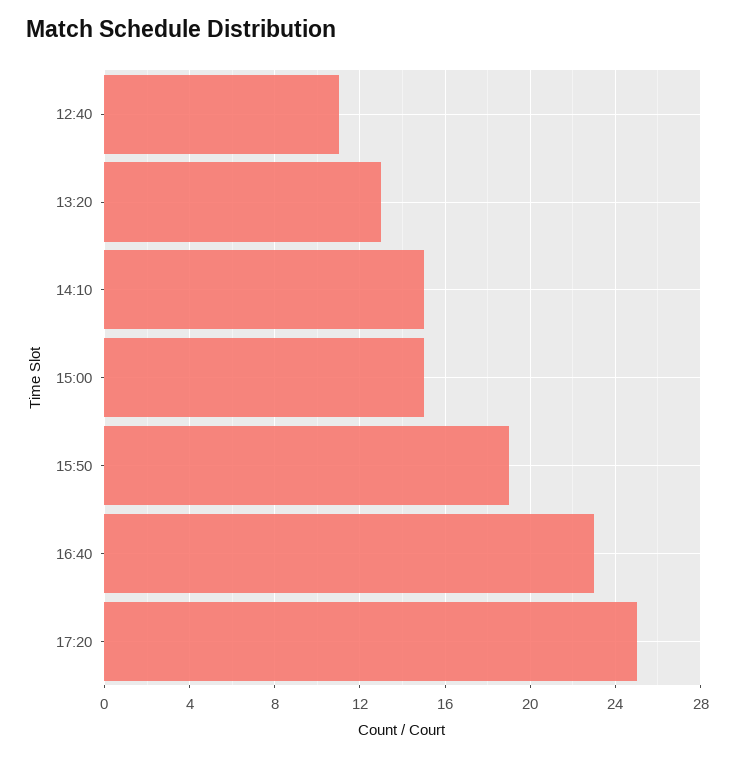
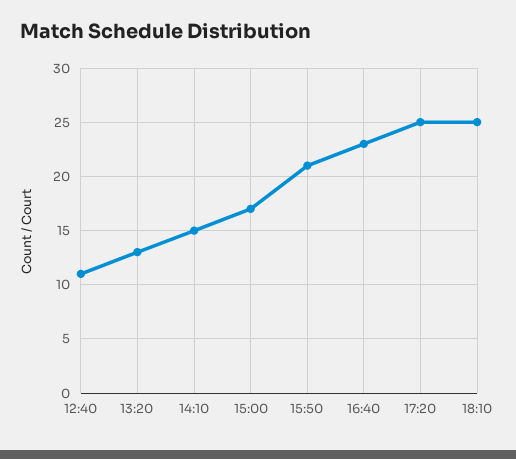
15:00: 15 -> 17
15:50: 19 -> 21
18:10: none -> 25

